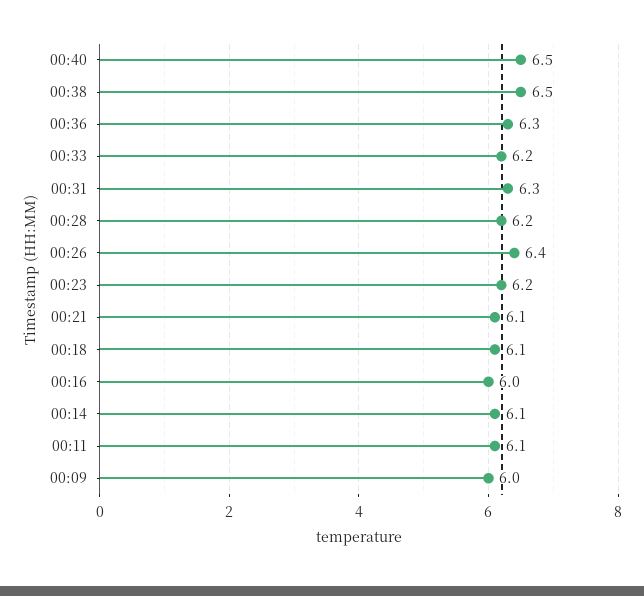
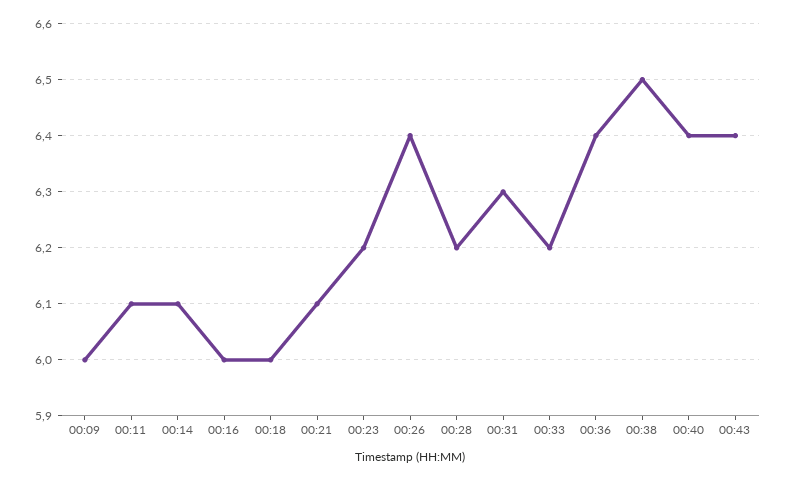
00:40: 6.5 -> 6.4
00:36: 6.3 -> 6.4
00:18: 6.1 -> 6
00:43: none -> 6.4

